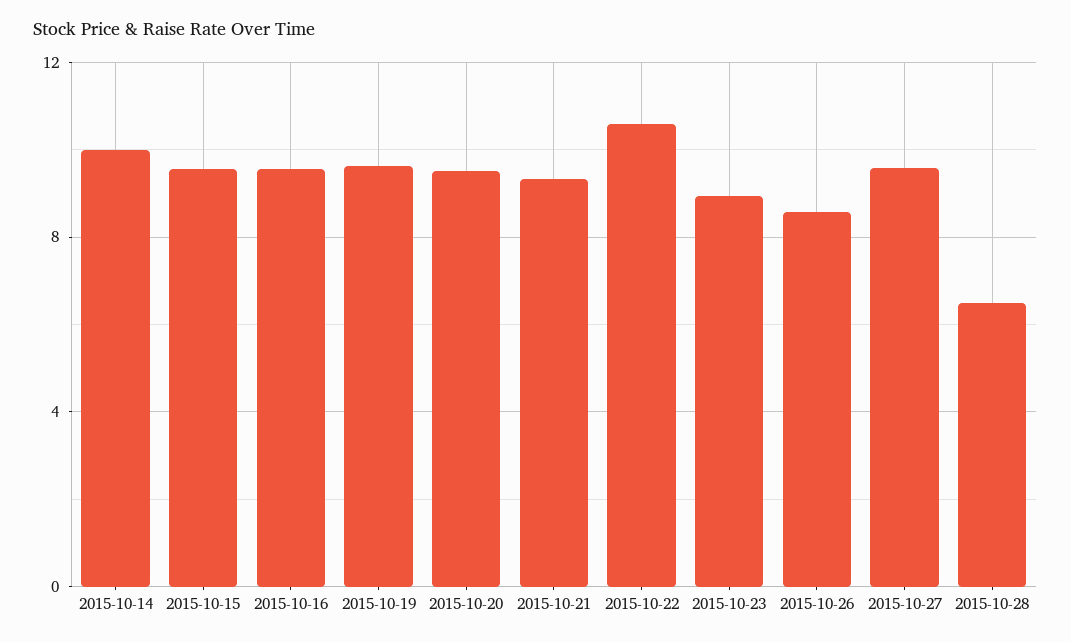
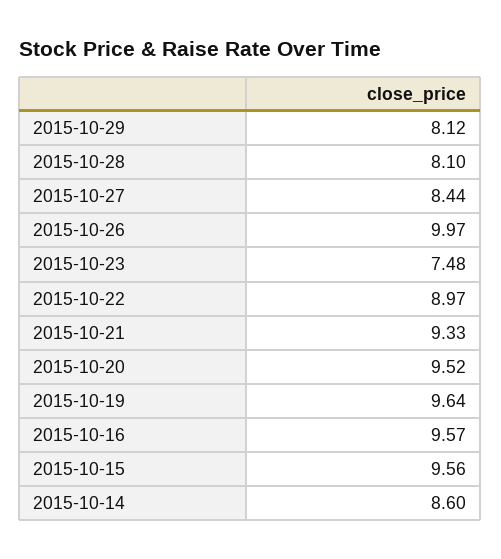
2015-10-14: 10 -> 8.6
2015-10-22: 10.5 -> 8.97
2015-10-23: 9 -> 7.48
2015-10-26: 8.5 -> 9.97
2015-10-27: 9.5 -> 8.44
2015-10-28: 6.5 -> 8.1
2015-10-29: none -> 8.12

